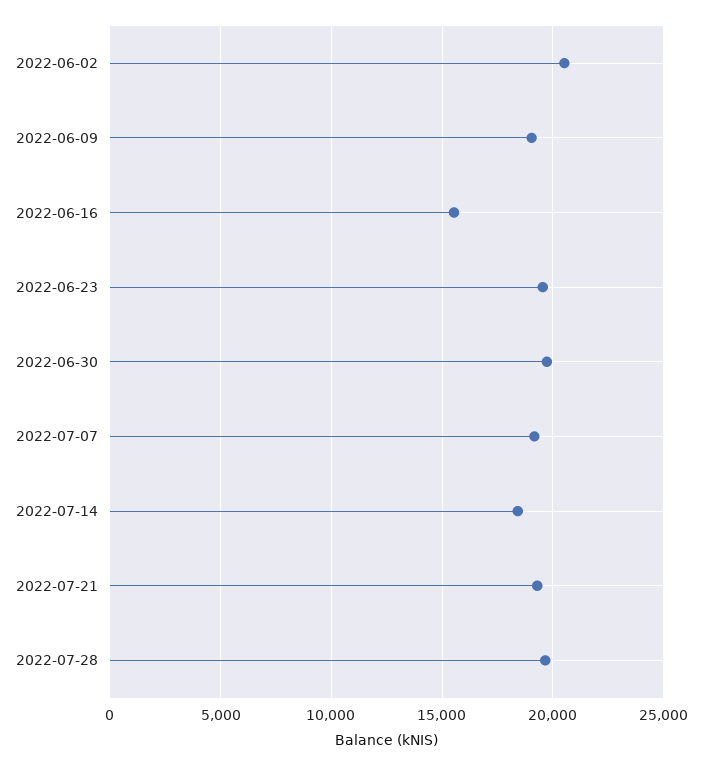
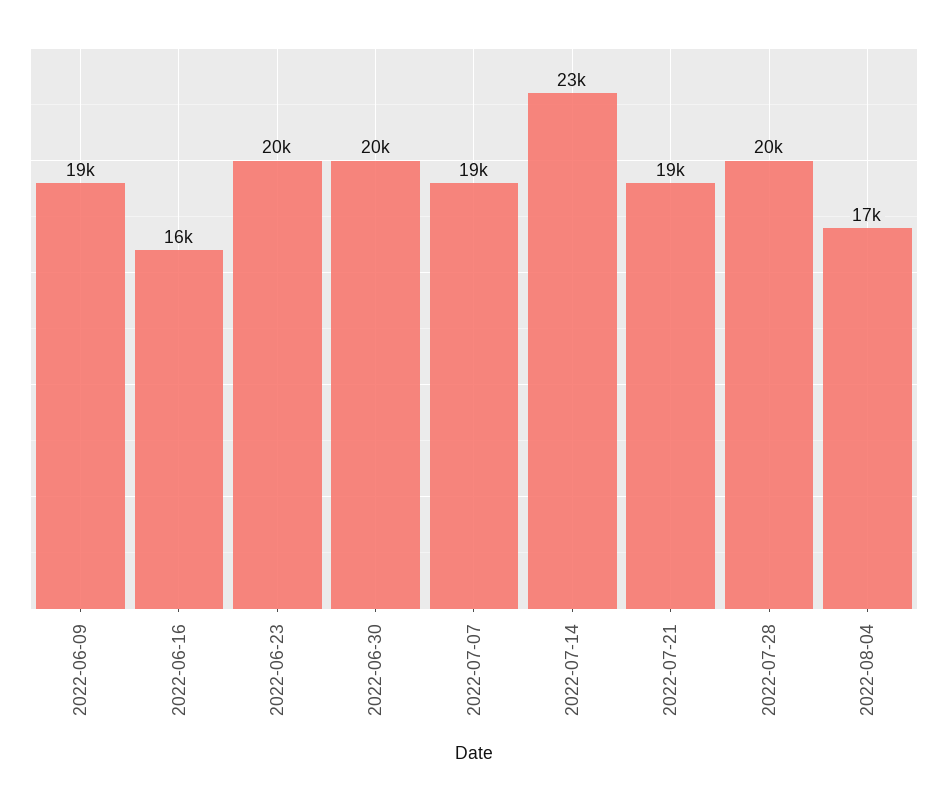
2022-06-02: 20500 -> none
2022-07-14: 18500 -> 23000
2022-08-04: none -> 17000

